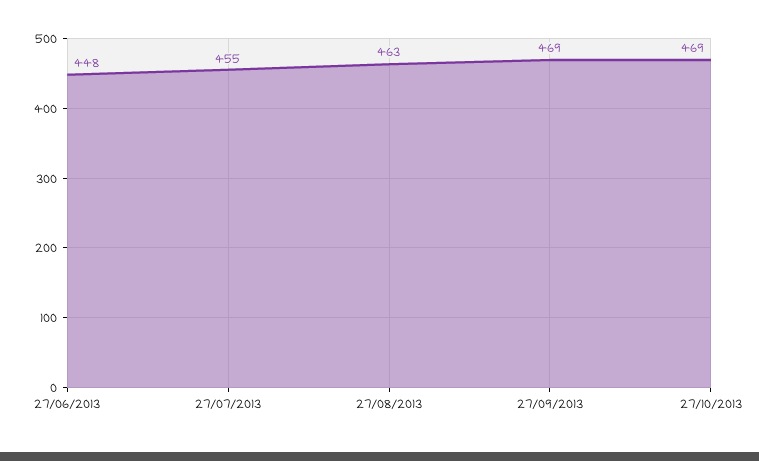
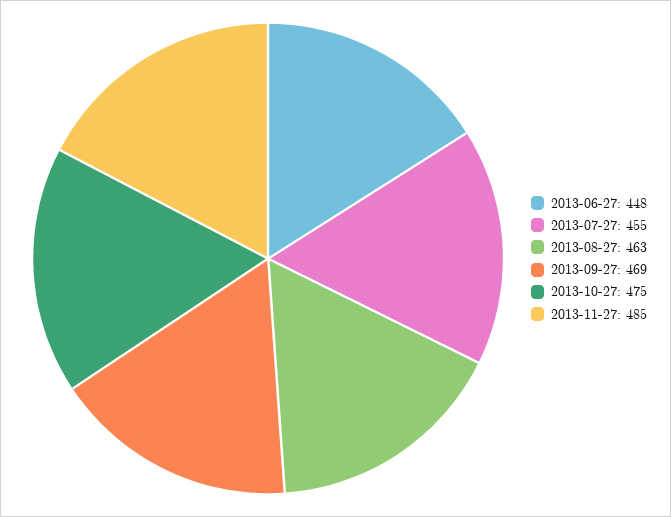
27/10/2013: 469 -> 475
2013-11-27: none -> 485

